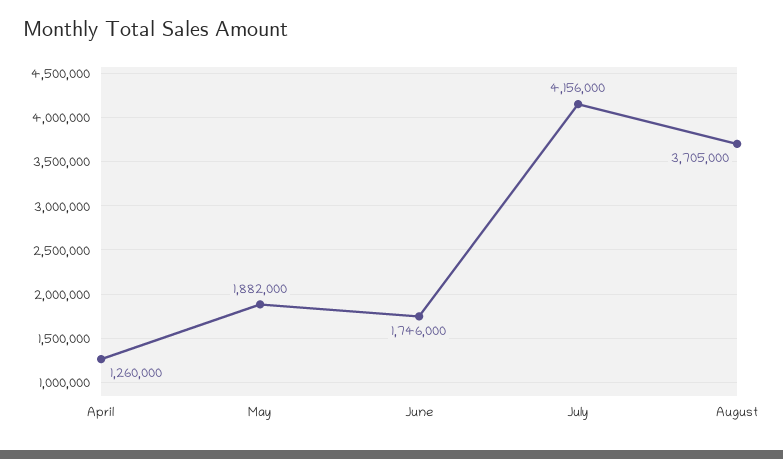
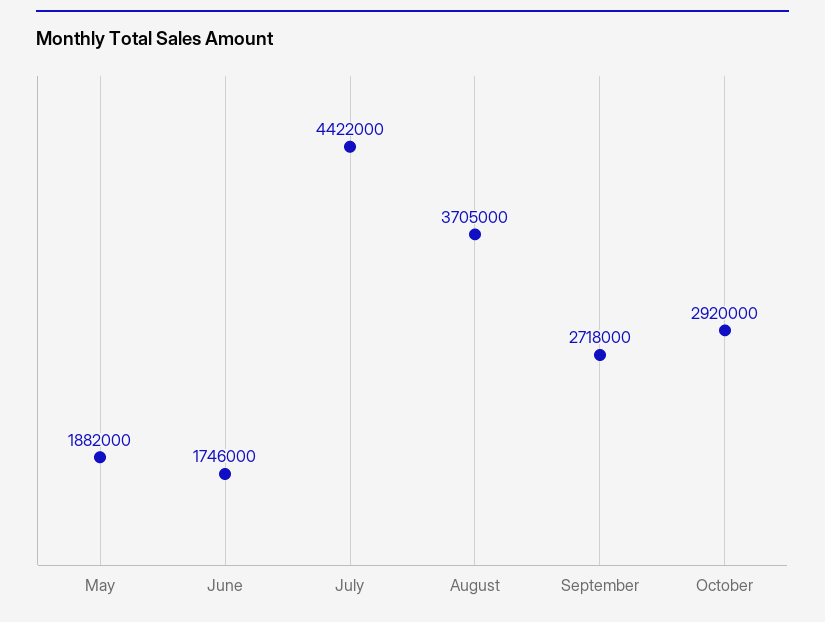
April: 1260000 -> none
July: 4156000 -> 4422000
September: none -> 2718000
October: none -> 2920000

